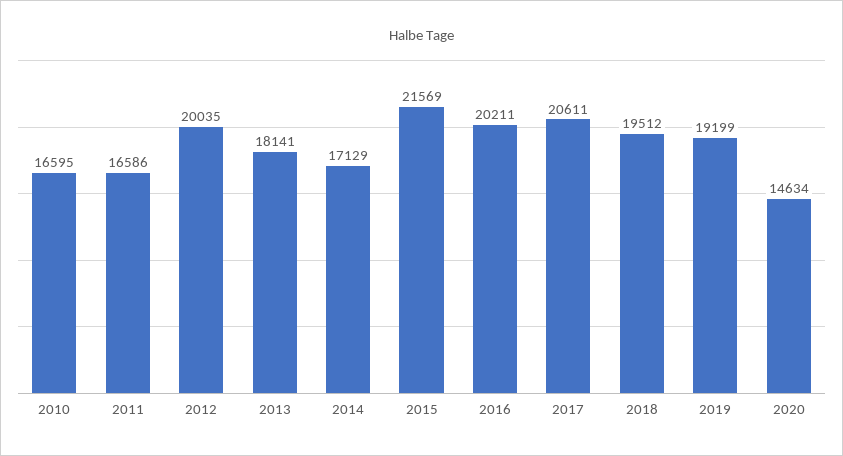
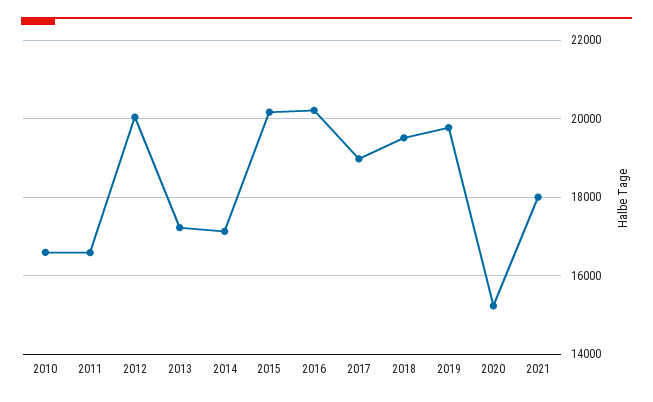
2013: 18141 -> 17200
2015: 21569 -> 20200
2017: 20611 -> 19000
2019: 19199 -> 19800
2020: 14634 -> 15200
2021: none -> 18000

